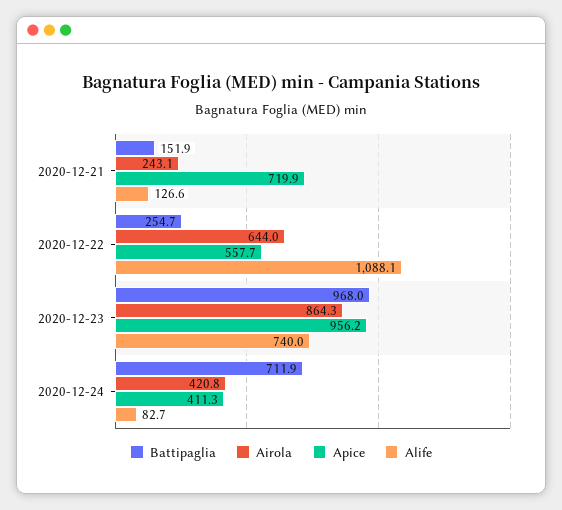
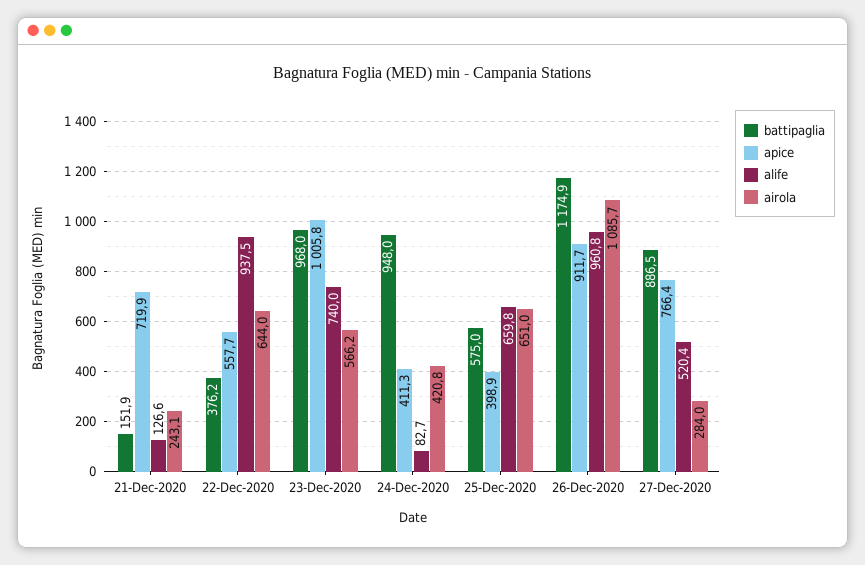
Battipaglia, 2020-12-22: 254.7 -> 376.2
Alife, 2020-12-22: 1088.1 -> 937.5
Airola, 2020-12-23: 864.3 -> 566.2
Apice, 2020-12-23: 956.2 -> 1005.8
Battipaglia, 2020-12-24: 711.9 -> 948
Battipaglia, 25-Dec-2020: none -> 575
Apice, 25-Dec-2020: none -> 398.9
Alife, 25-Dec-2020: none -> 659.8
Airola, 25-Dec-2020: none -> 651
Battipaglia, 26-Dec-2020: none -> 1174.9
Apice, 26-Dec-2020: none -> 911.7
Alife, 26-Dec-2020: none -> 960.8
Airola, 26-Dec-2020: none -> 1085.7
Battipaglia, 27-Dec-2020: none -> 886.5
Apice, 27-Dec-2020: none -> 766.4
Alife, 27-Dec-2020: none -> 520.4
Airola, 27-Dec-2020: none -> 284

